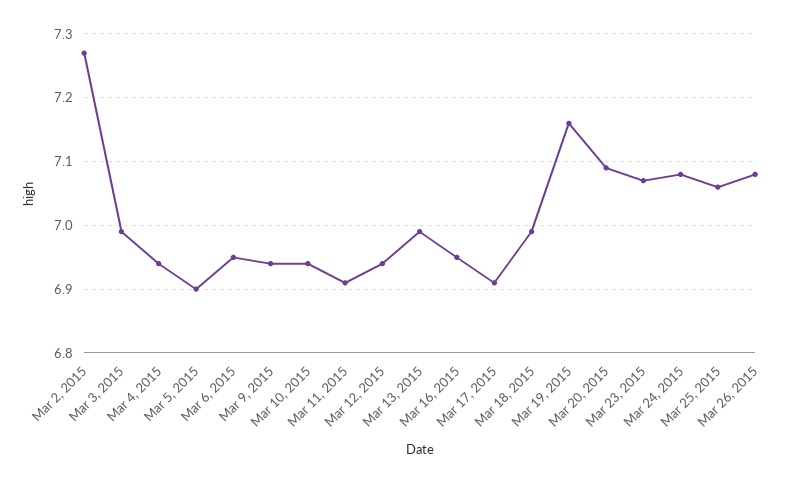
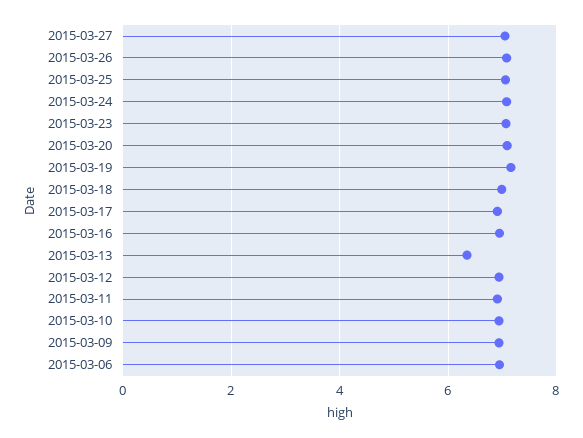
Mar 2, 2015: 7.27 -> none
Mar 3, 2015: 6.99 -> none
Mar 4, 2015: 6.94 -> none
Mar 5, 2015: 6.9 -> none
Mar 13, 2015: 6.99 -> 6.4
2015-03-27: none -> 7

